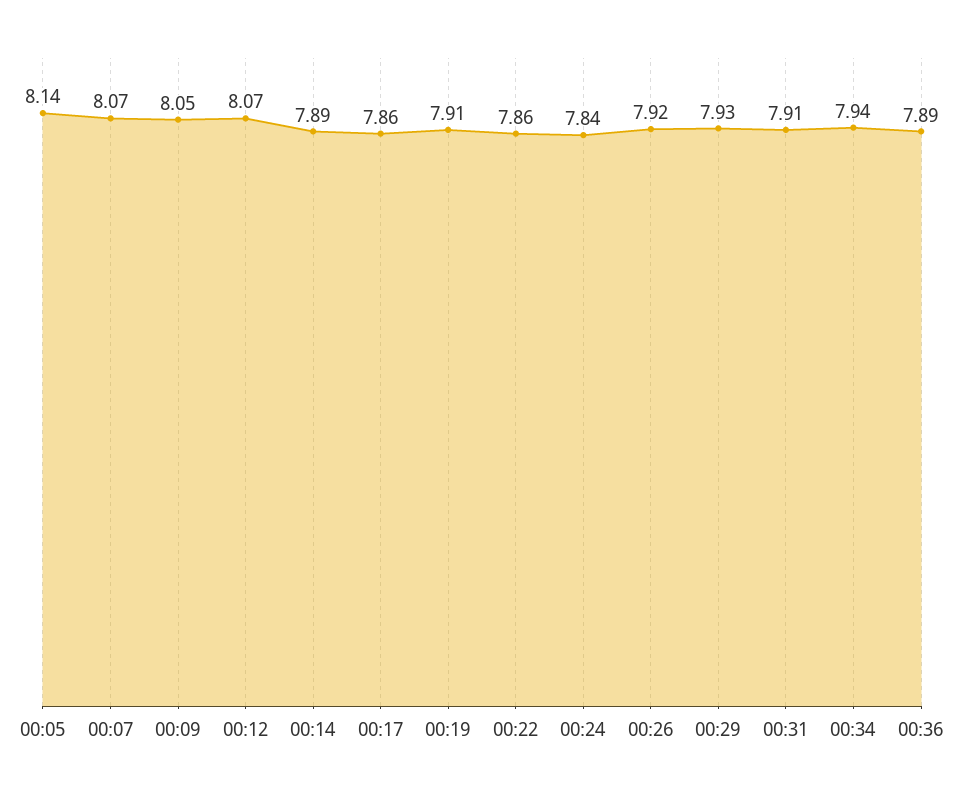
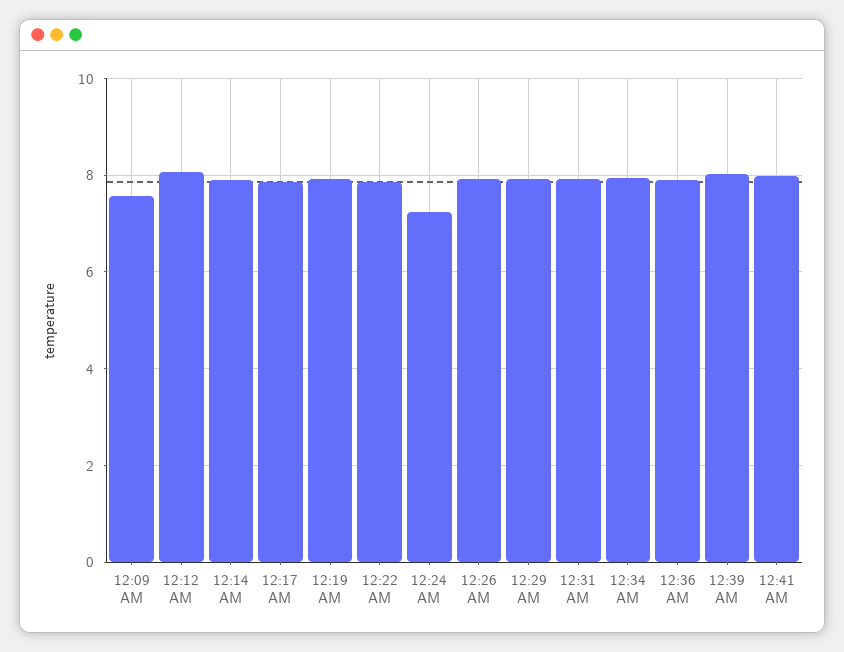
00:05: 8.14 -> none
00:07: 8.07 -> none
00:09: 8.05 -> 7.6
00:24: 7.84 -> 7.2
12:39 AM: none -> 8
12:41 AM: none -> 8

